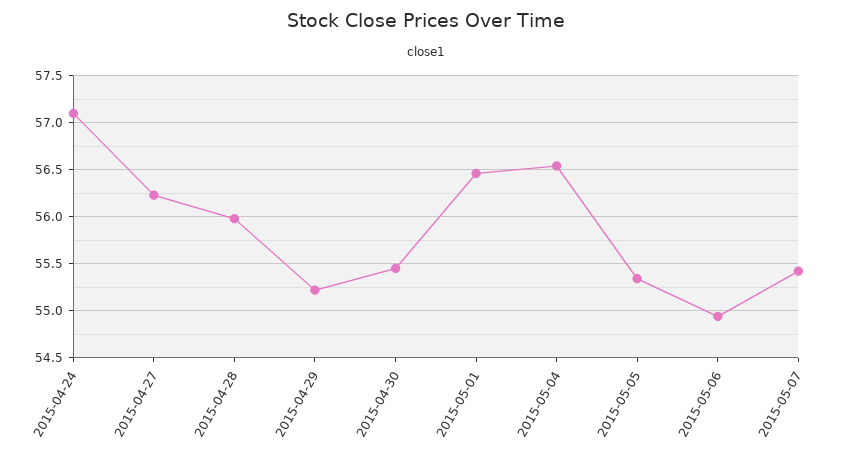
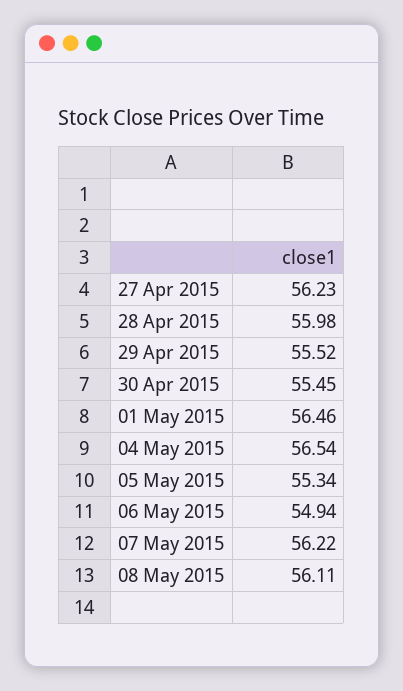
2015-04-24: 57.1 -> none
2015-04-29: 55.2 -> 55.52
2015-05-07: 55.4 -> 56.22
08 May 2015: none -> 56.11

